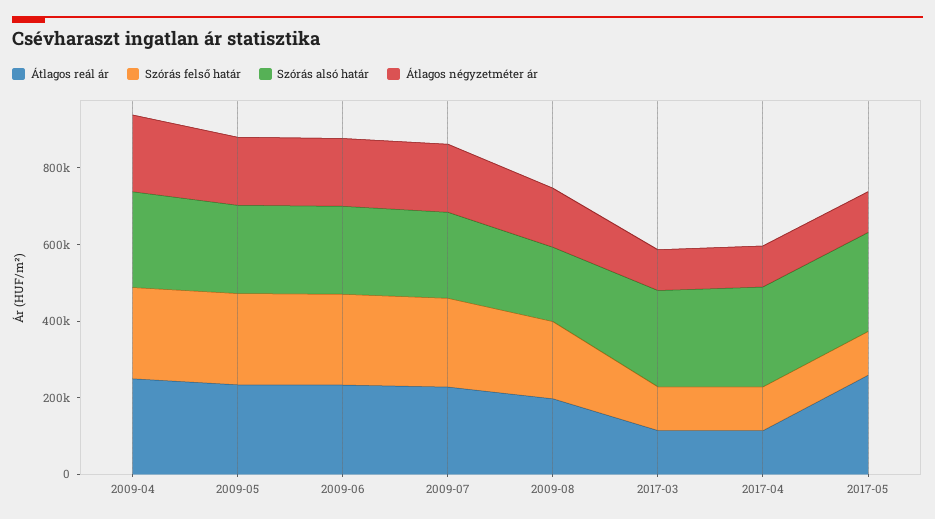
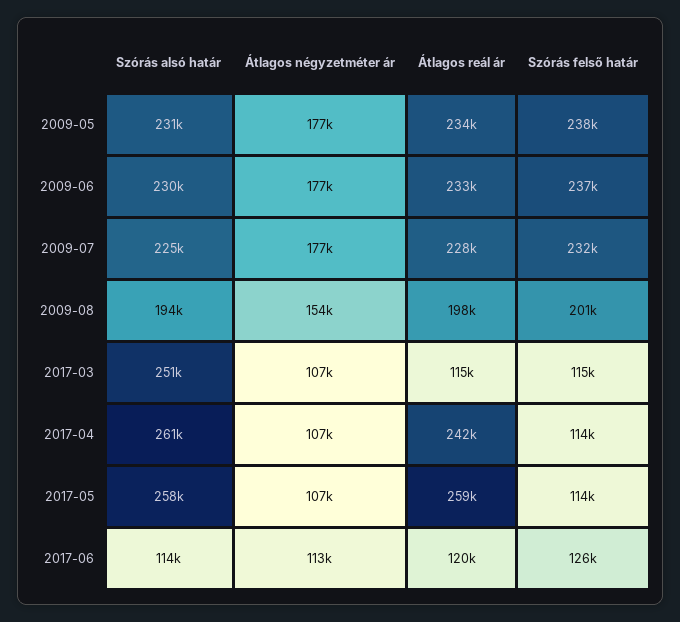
Átlagos reál ár, 2009-04: 250000 -> none
Szórás felső határ, 2009-04: 250000 -> none
Szórás alsó határ, 2009-04: 250000 -> none
Átlagos négyzetméter ár, 2009-04: 200000 -> none
Átlagos reál ár, 2017-04: 100000 -> 242000
Szórás alsó határ, 2017-06: none -> 114000
Átlagos négyzetméter ár, 2017-06: none -> 113000
Átlagos reál ár, 2017-06: none -> 120000
Szórás felső határ, 2017-06: none -> 126000

